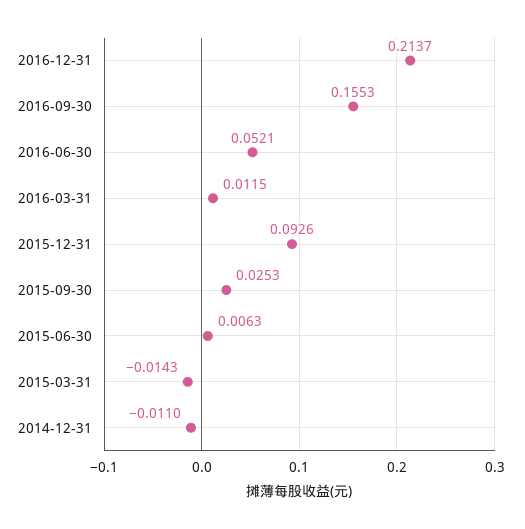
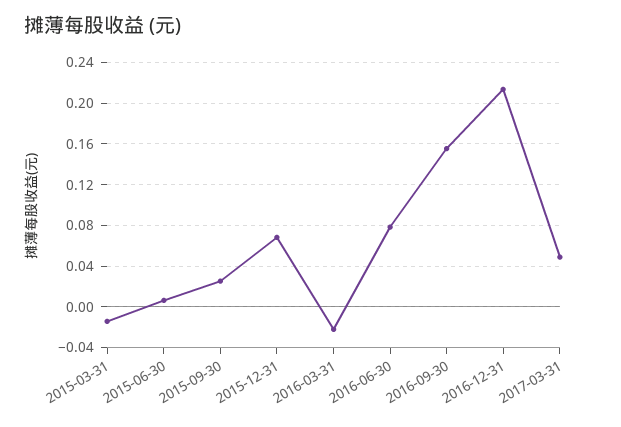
2016-06-30: 0.0521 -> 0.08
2016-03-31: 0.0115 -> -0.02
2015-12-31: 0.0926 -> 0.07
2014-12-31: -0.011 -> none
2017-03-31: none -> 0.05

